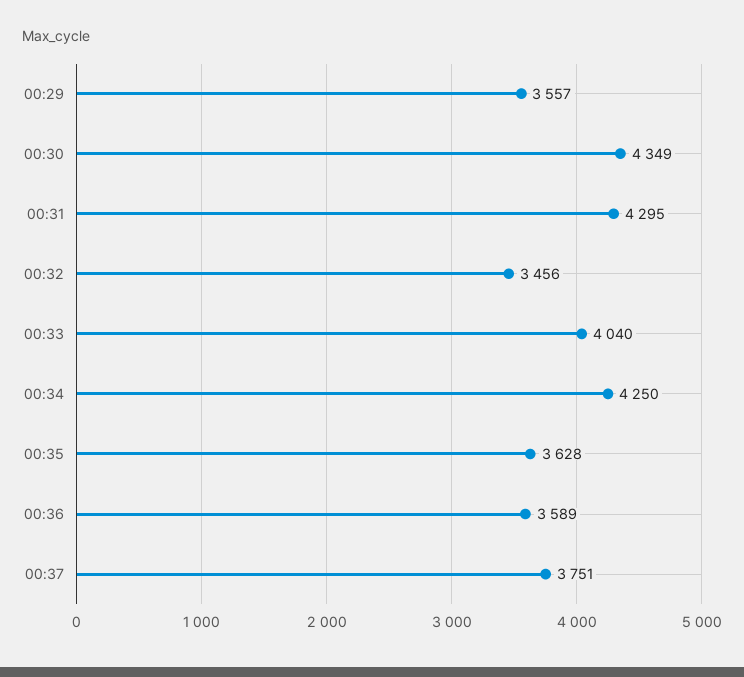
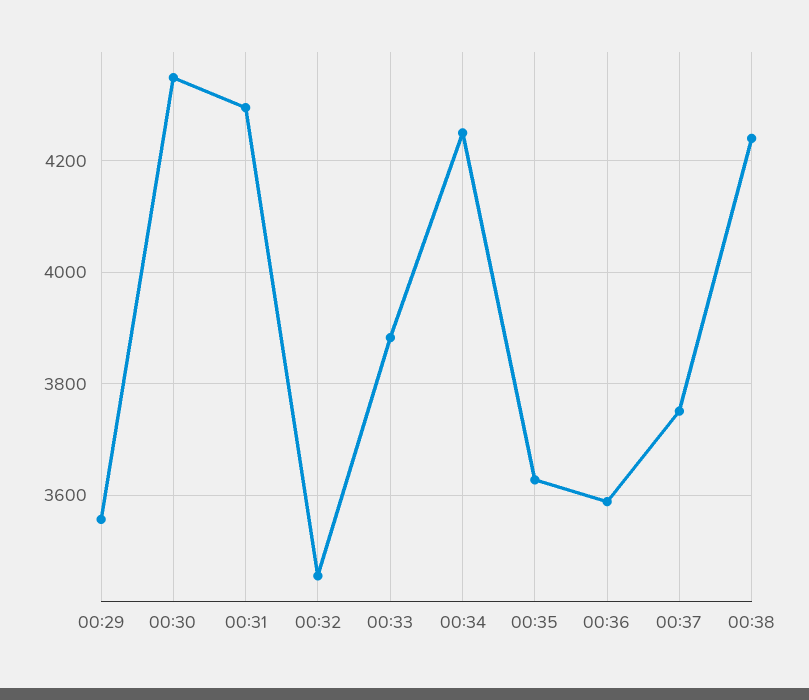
00:33: 4040 -> 3880
00:38: none -> 4240

